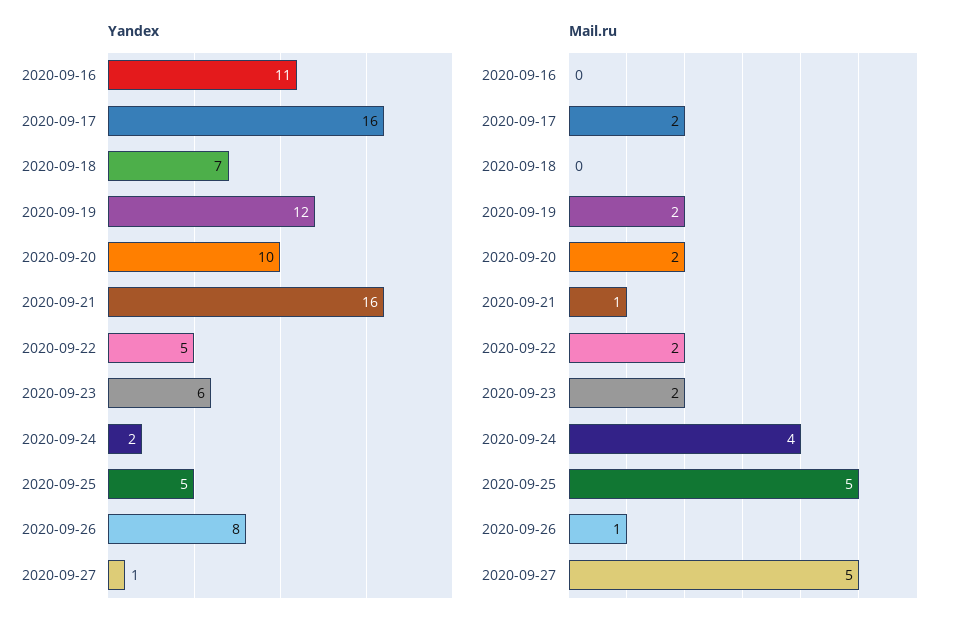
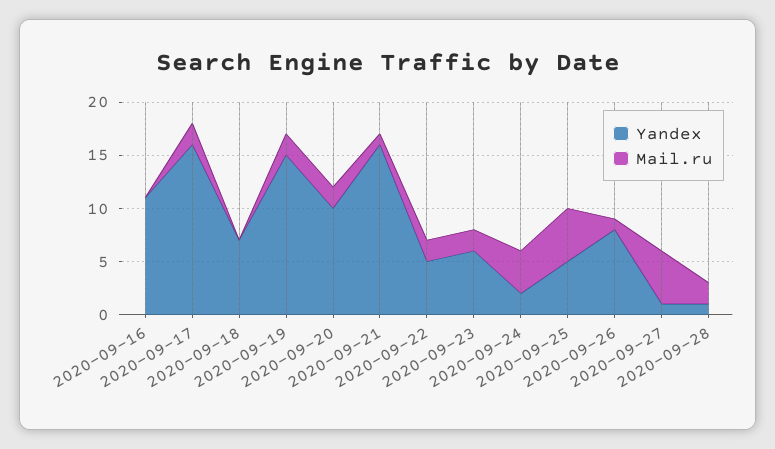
Yandex, 2020-09-19: 12 -> 15
Yandex, 2020-09-28: none -> 1
Mail.ru, 2020-09-28: none -> 2

